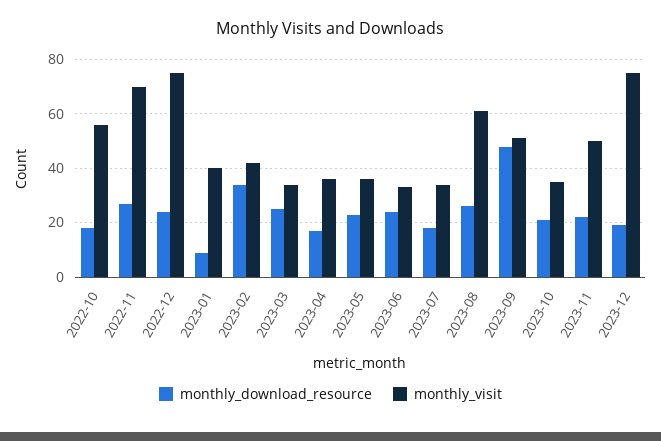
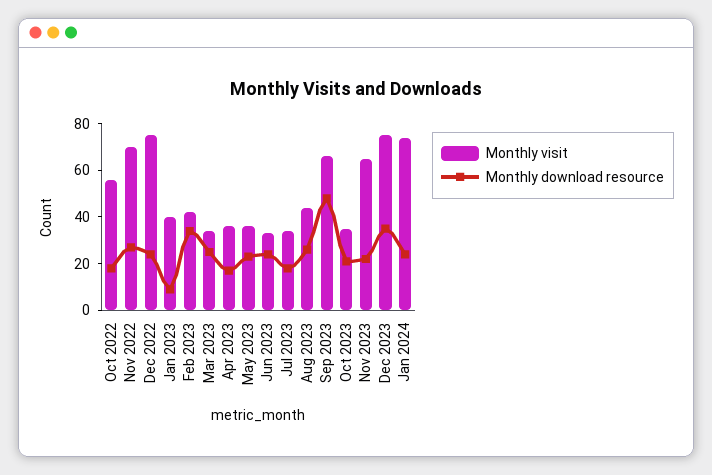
monthly_visit, 2023-08: 60 -> 45
monthly_visit, 2023-09: 50 -> 65
monthly_visit, 2023-11: 50 -> 65
monthly_download_resource, 2023-12: 20 -> 35
monthly_visit, Jan 2024: none -> 75
monthly_download_resource, Jan 2024: none -> 25

